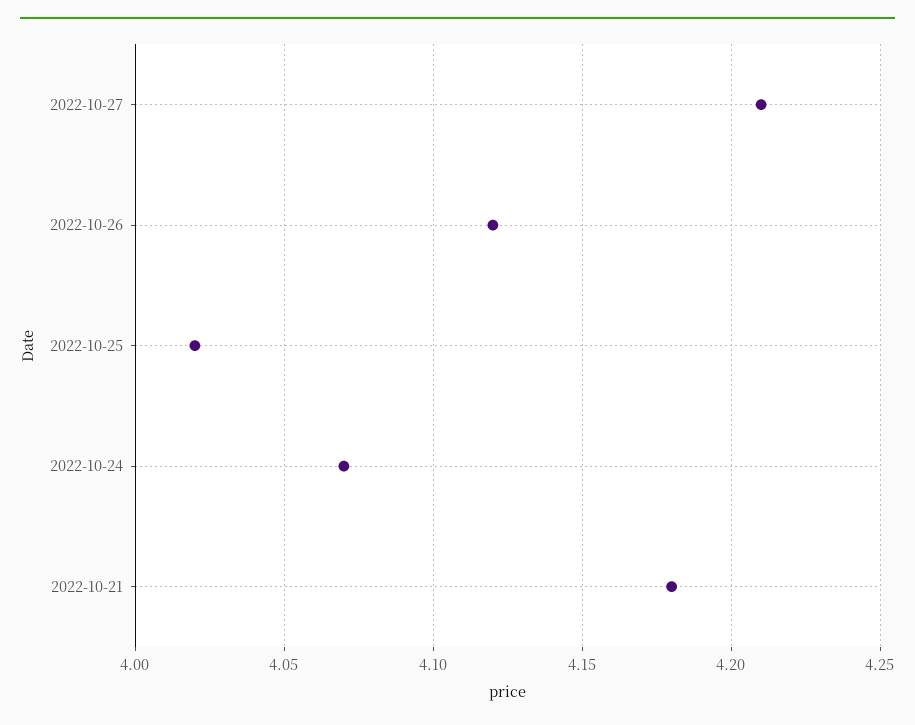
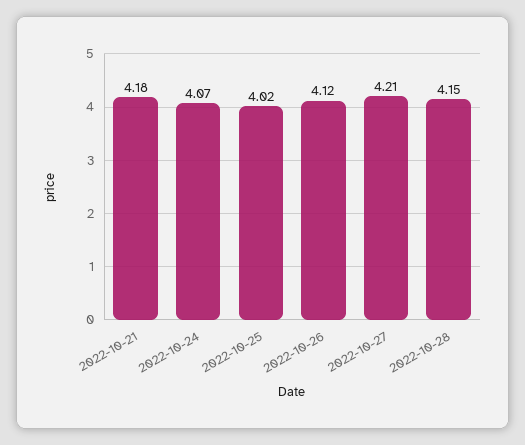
2022-10-28: none -> 4.15

